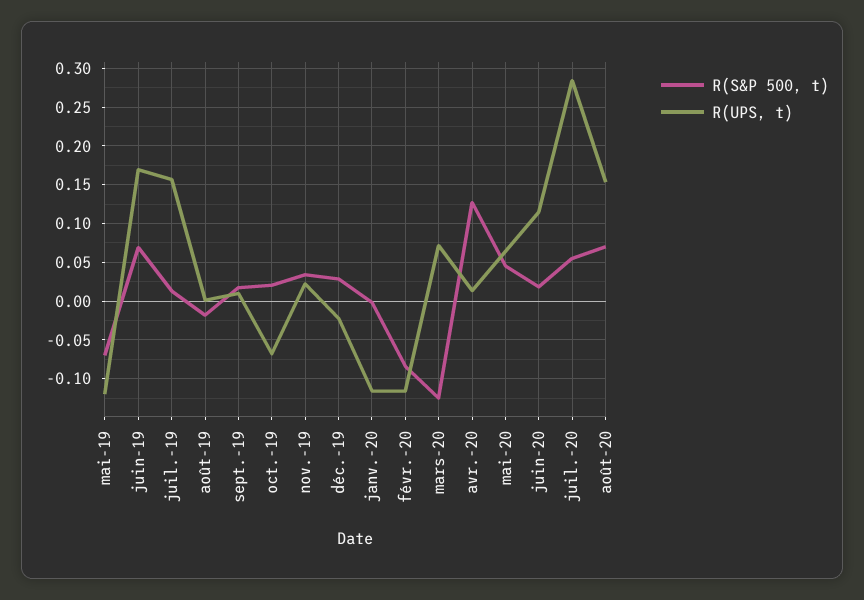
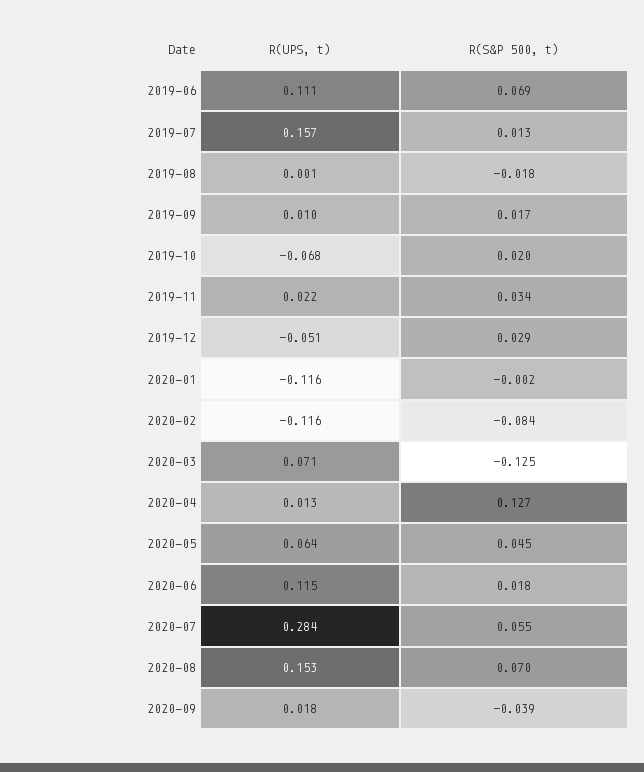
R(S&P 500, t), mai-19: -0.07 -> none
R(UPS, t), mai-19: -0.12 -> none
R(UPS, t), juin-19: 0.17 -> 0.111
R(UPS, t), déc.-19: -0.02 -> -0.051
R(UPS, t), 2020-09: none -> 0.018
R(S&P 500, t), 2020-09: none -> -0.039

